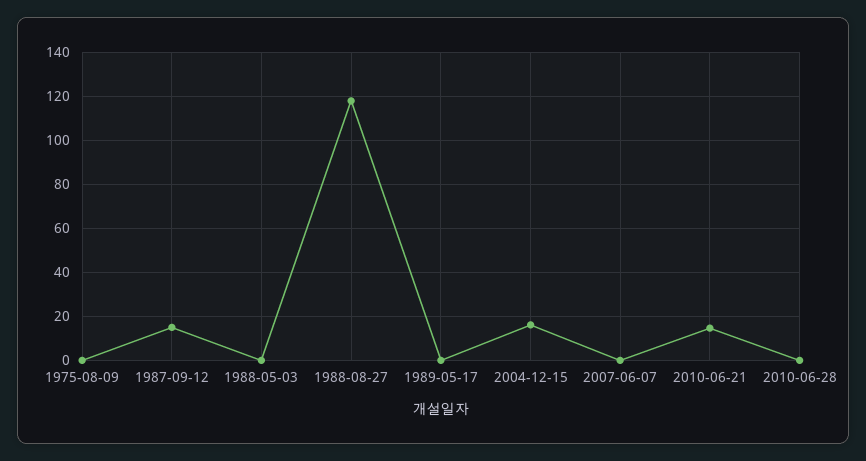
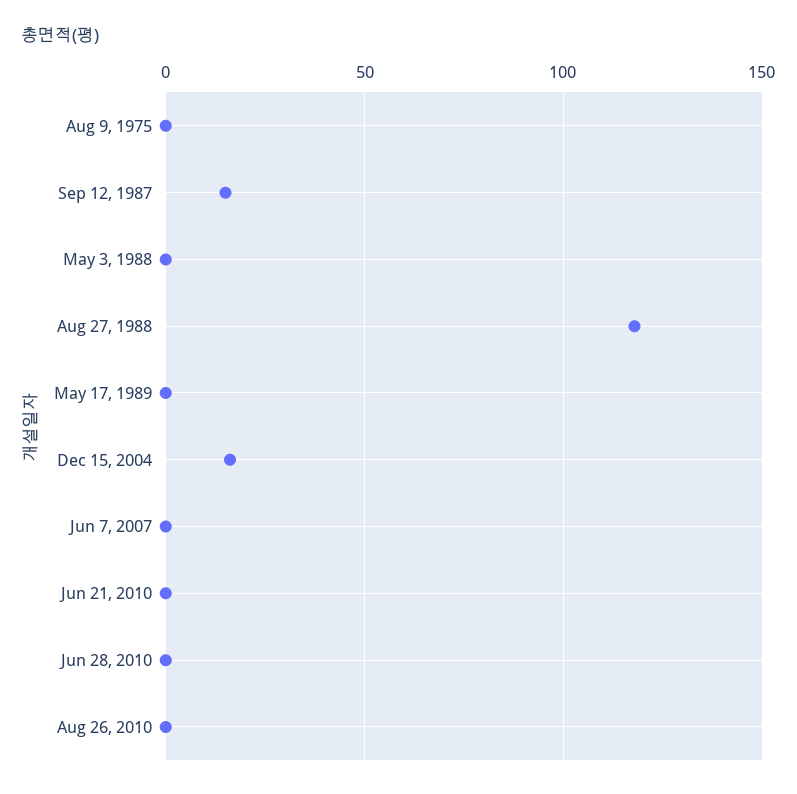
2010-06-21: 15 -> 0
Aug 26, 2010: none -> 0

